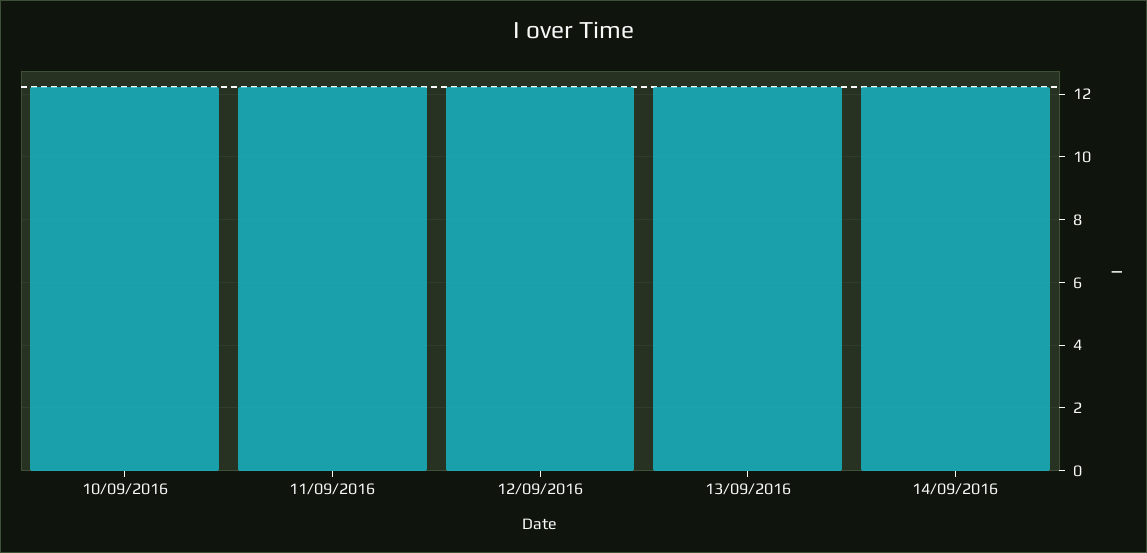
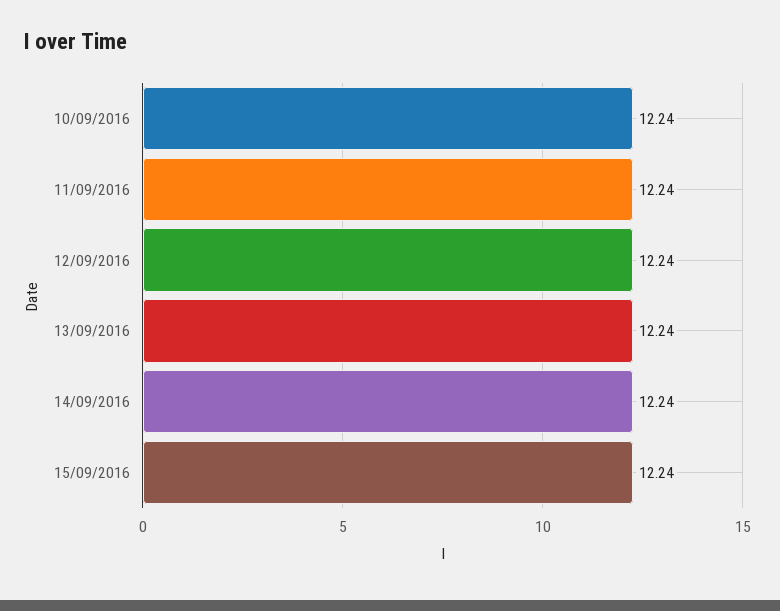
15/09/2016: none -> 12.24

